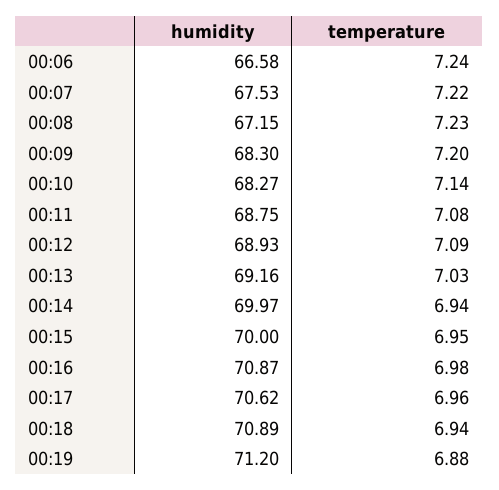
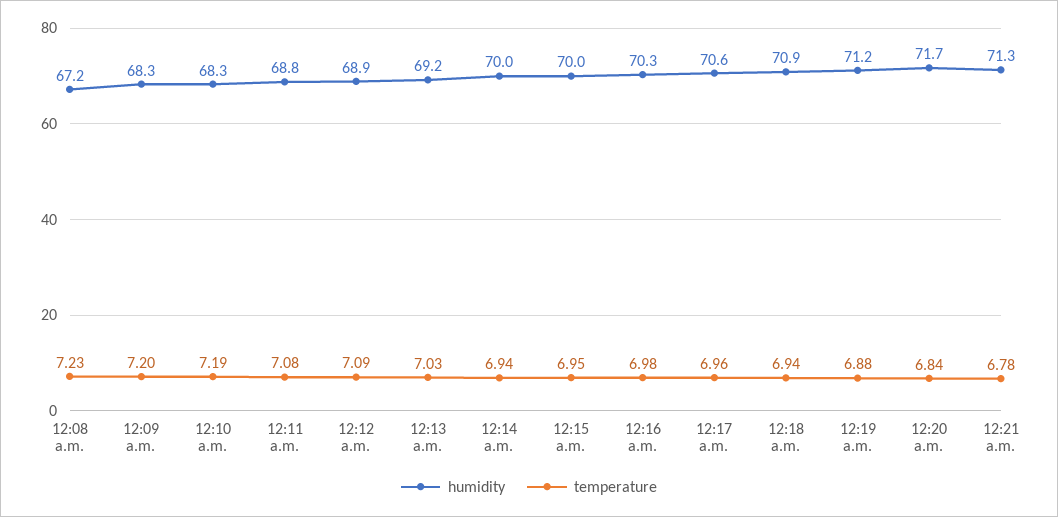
humidity, 00:06: 66.58 -> none
temperature, 00:06: 7.24 -> none
humidity, 00:07: 67.53 -> none
temperature, 00:07: 7.22 -> none
temperature, 00:10: 7.14 -> 7.19
humidity, 00:16: 70.87 -> 70.3
humidity, 12:20 a.m.: none -> 71.7
temperature, 12:20 a.m.: none -> 6.84
humidity, 12:21 a.m.: none -> 71.3
temperature, 12:21 a.m.: none -> 6.78

